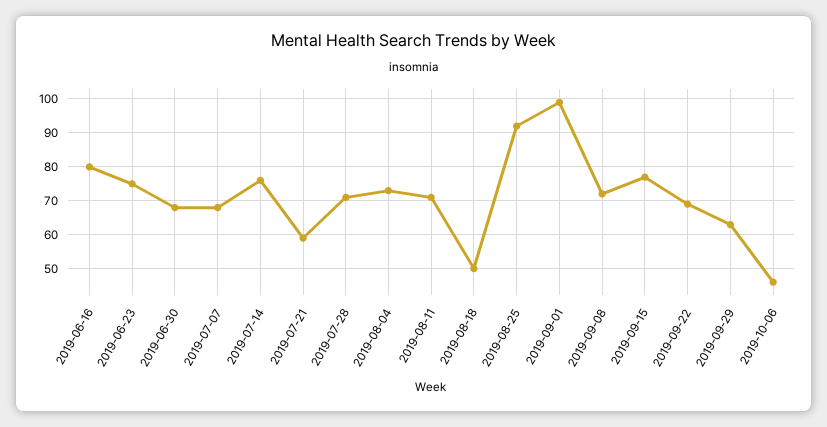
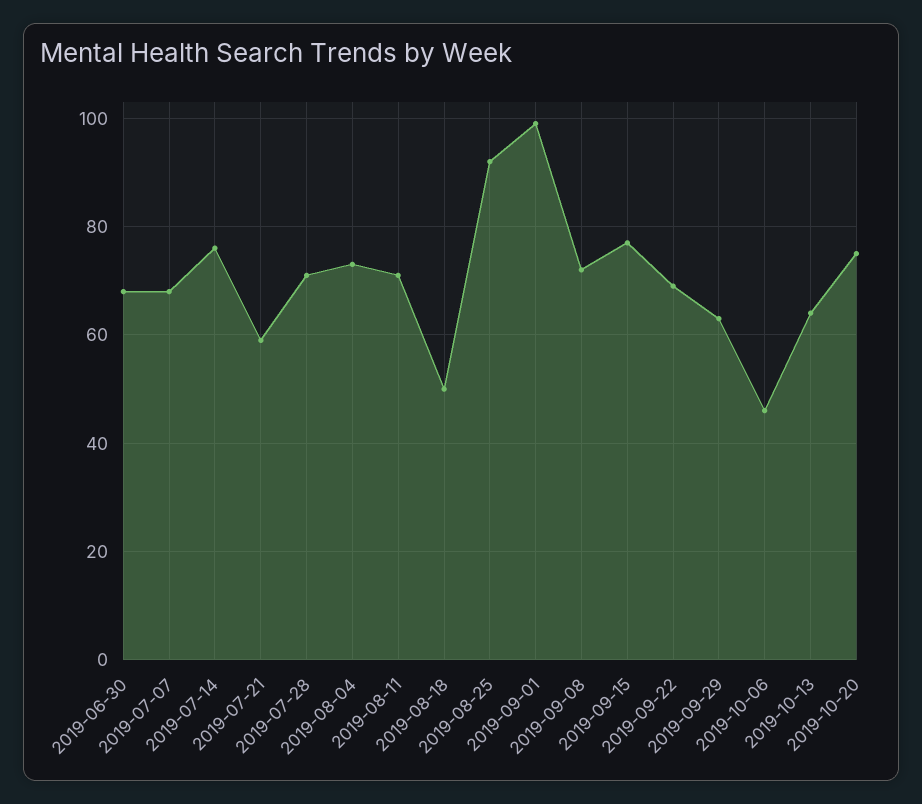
2019-06-16: 80 -> none
2019-06-23: 75 -> none
2019-10-13: none -> 65
2019-10-20: none -> 75

